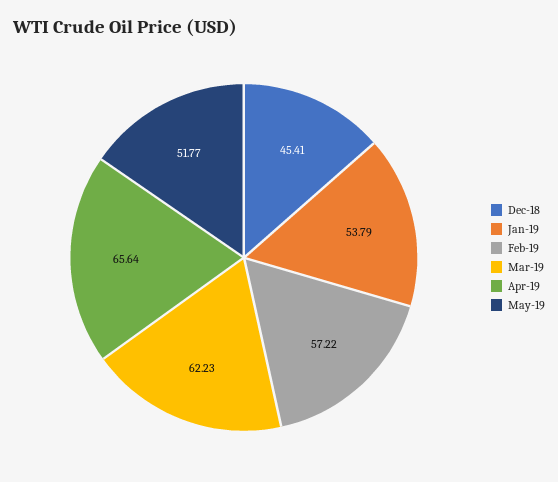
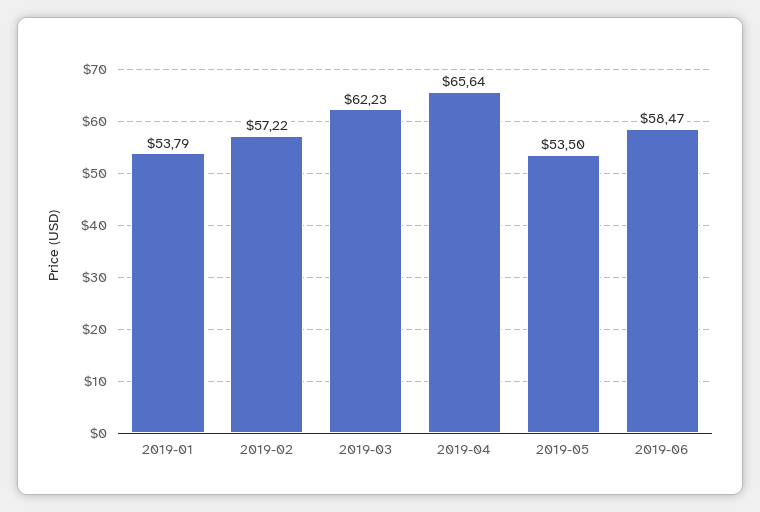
Dec-18: 45.41 -> none
May-19: 51.77 -> 53.5
2019-06: none -> 58.47

